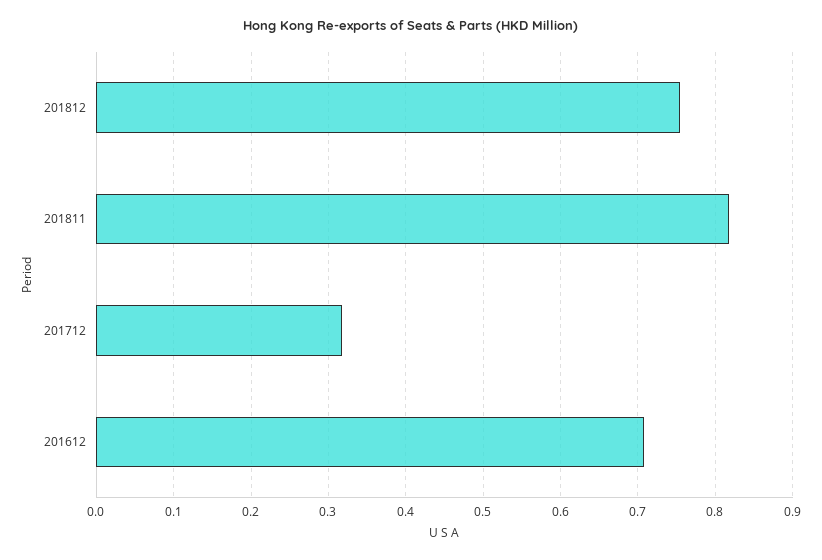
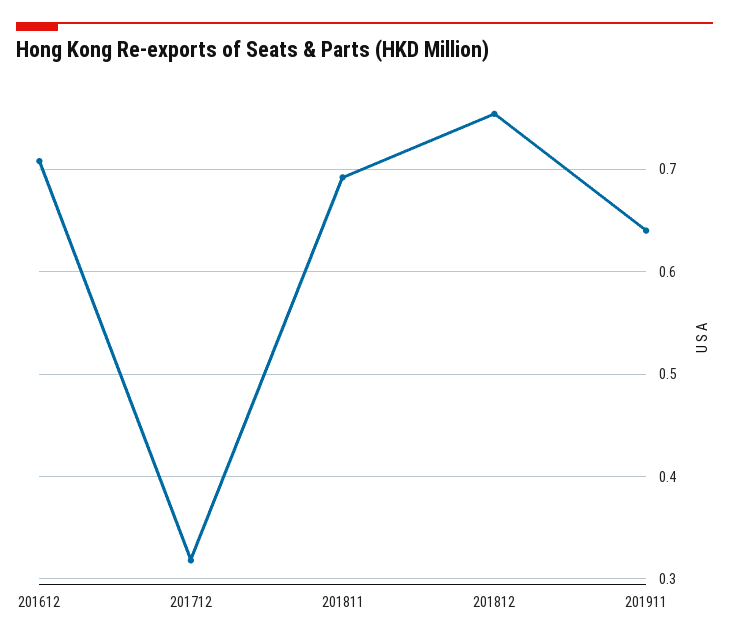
201811: 0.82 -> 0.69
201911: none -> 0.64

